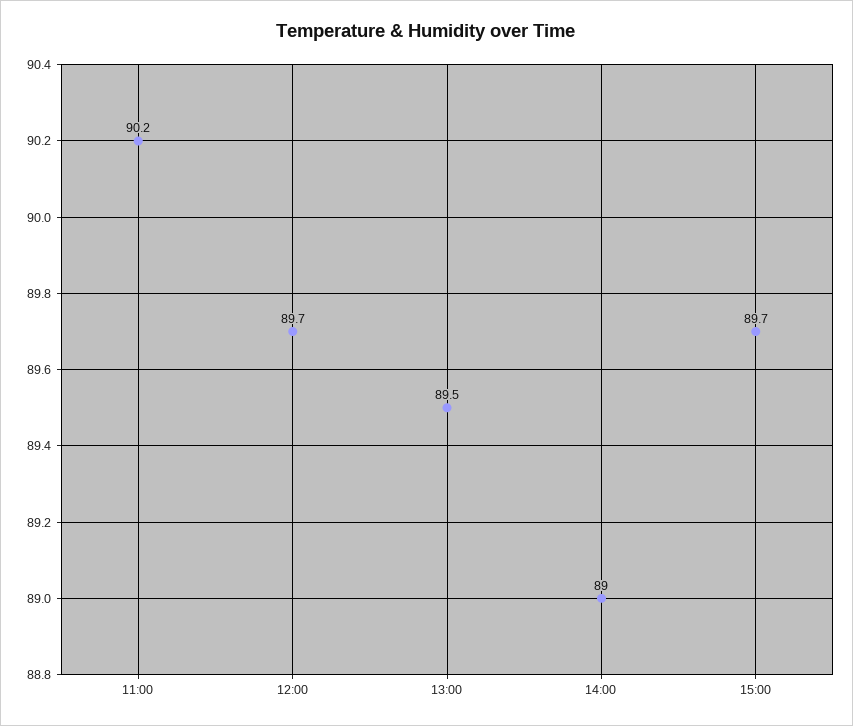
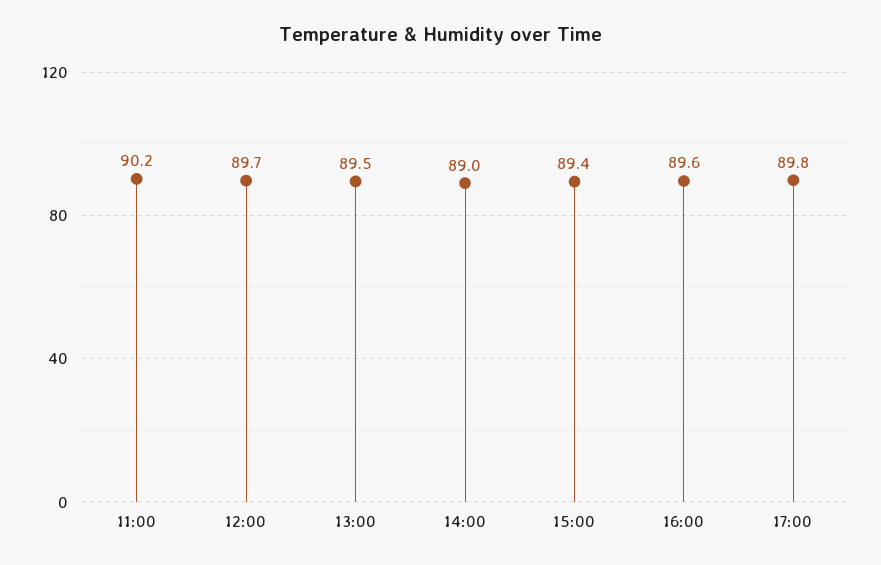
15:00: 89.7 -> 89.4
16:00: none -> 89.6
17:00: none -> 89.8

